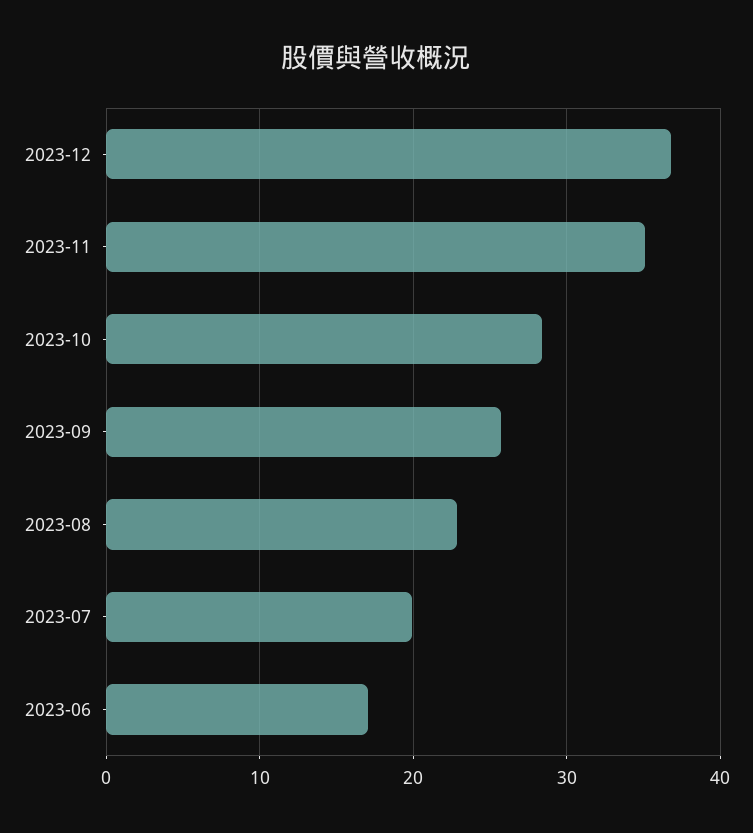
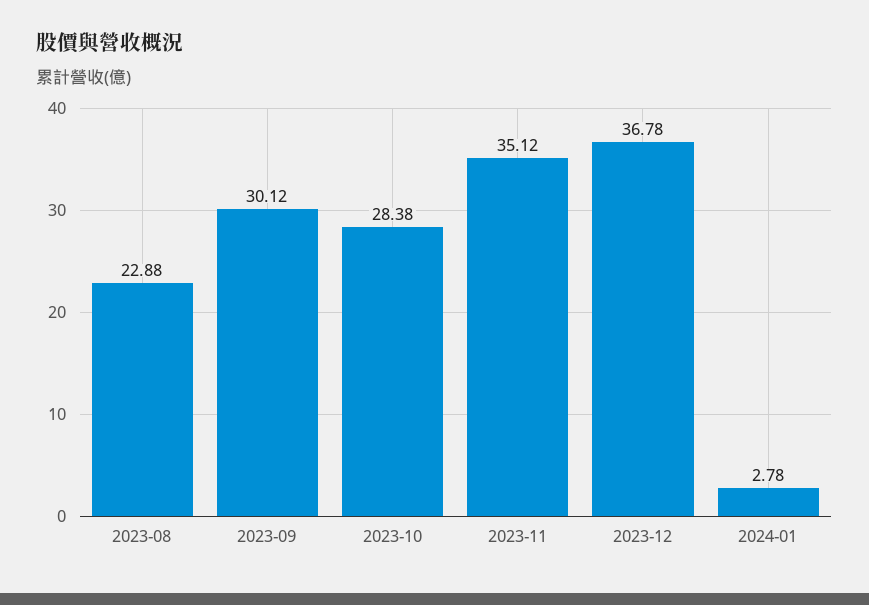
2023-09: 26 -> 30.12
2023-07: 20 -> none
2023-06: 17 -> none
2024-01: none -> 2.78

